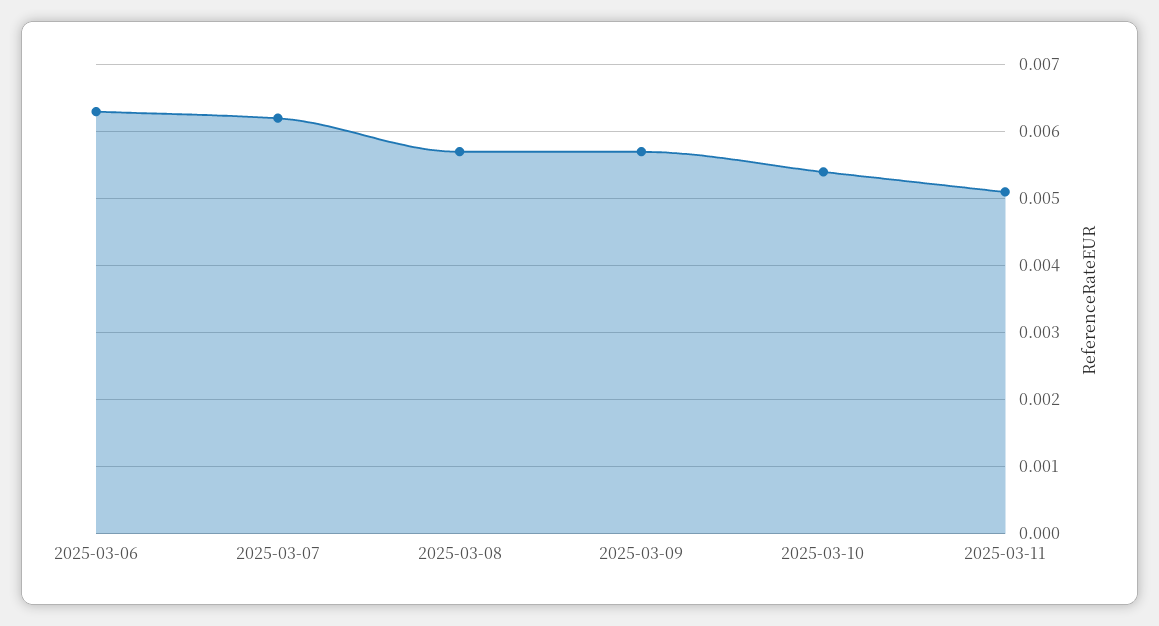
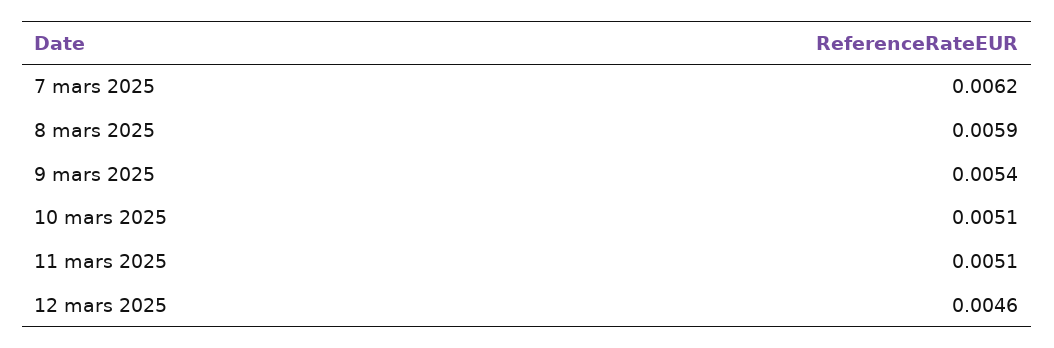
2025-03-06: 0.0063 -> none
2025-03-08: 0.0057 -> 0.0059
2025-03-09: 0.0057 -> 0.0054
2025-03-10: 0.0054 -> 0.0051
12 mars 2025: none -> 0.0046

